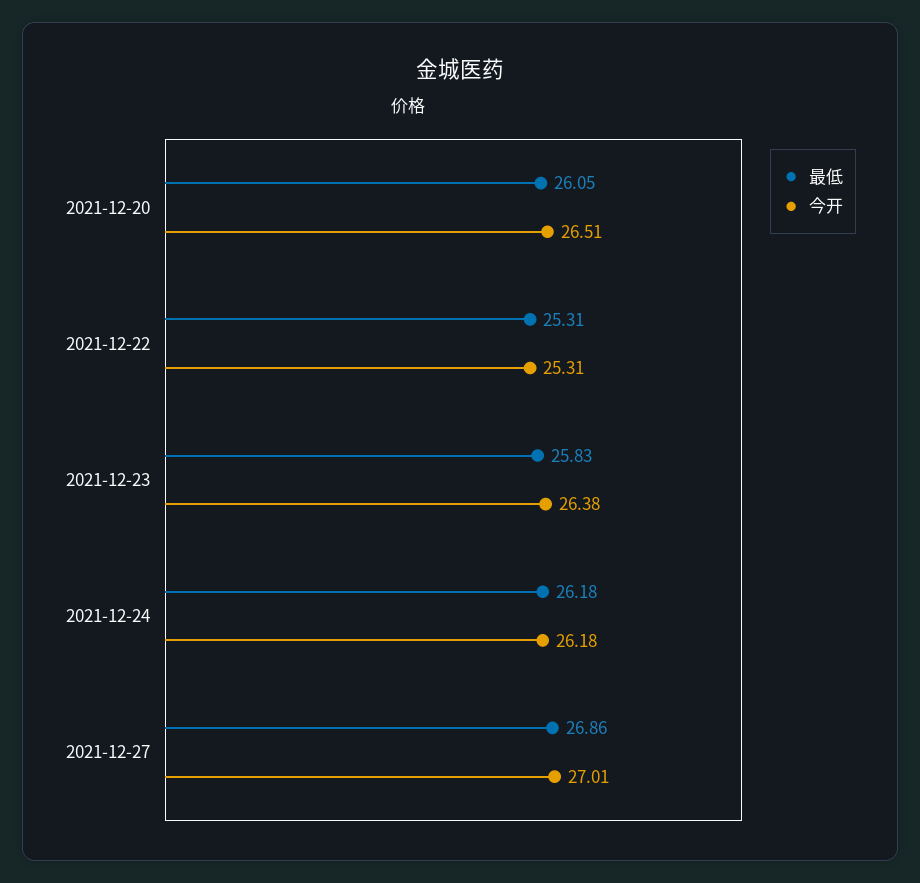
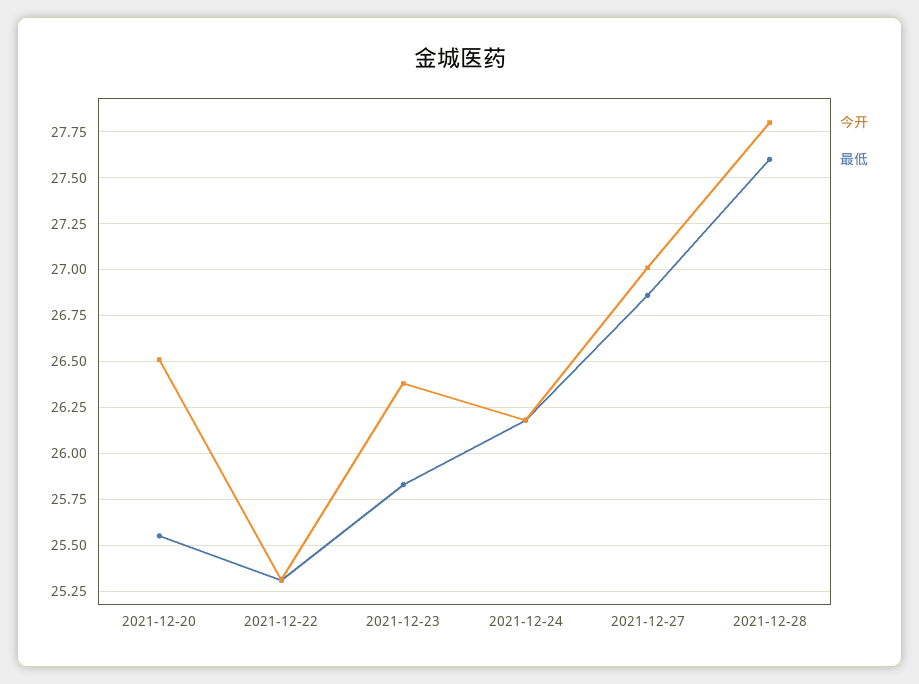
最低, 2021-12-20: 26.05 -> 25.55
今开, 2021-12-28: none -> 27.8
最低, 2021-12-28: none -> 27.6

